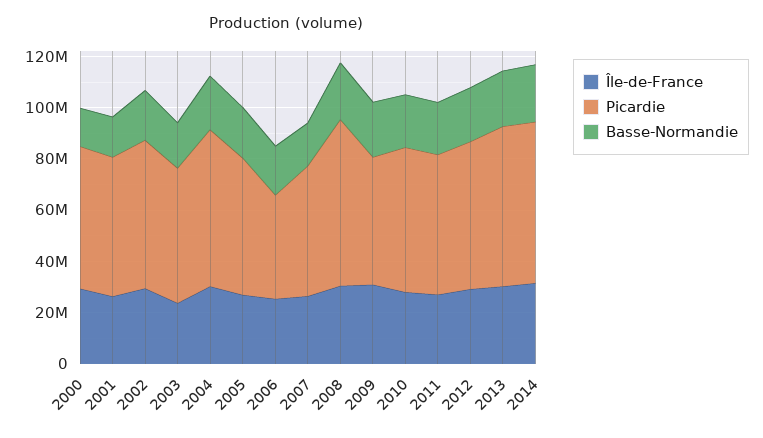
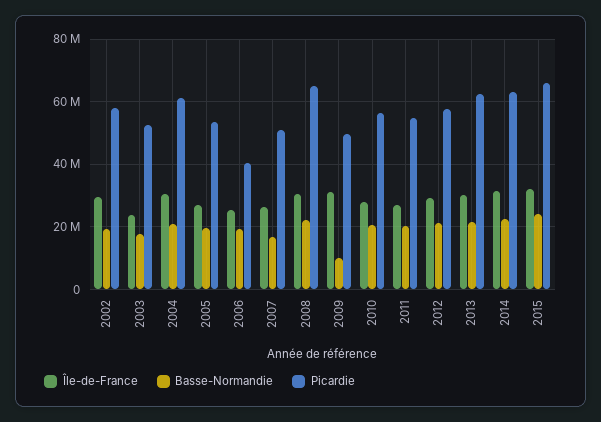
Île-de-France, 2000: 30000000 -> none
Picardie, 2000: 55000000 -> none
Basse-Normandie, 2000: 15000000 -> none
Île-de-France, 2001: 25000000 -> none
Picardie, 2001: 55000000 -> none
Basse-Normandie, 2001: 15000000 -> none
Basse-Normandie, 2009: 20000000 -> 10000000
Île-de-France, 2015: none -> 32000000
Basse-Normandie, 2015: none -> 24000000
Picardie, 2015: none -> 66000000

